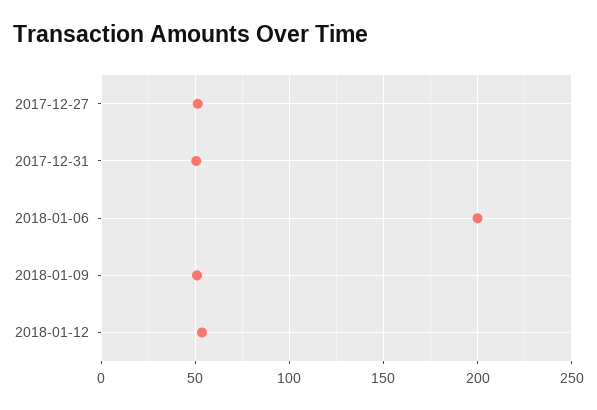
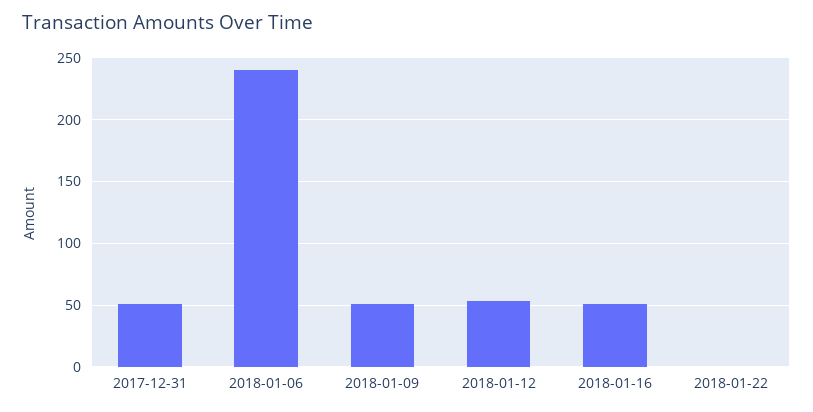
2017-12-27: 50 -> none
2018-01-06: 200 -> 240
2018-01-16: none -> 50
2018-01-22: none -> 0

